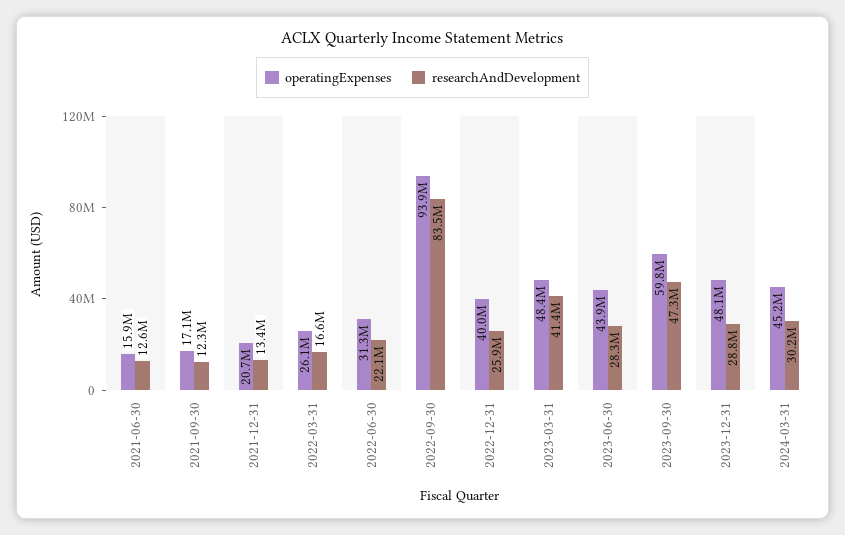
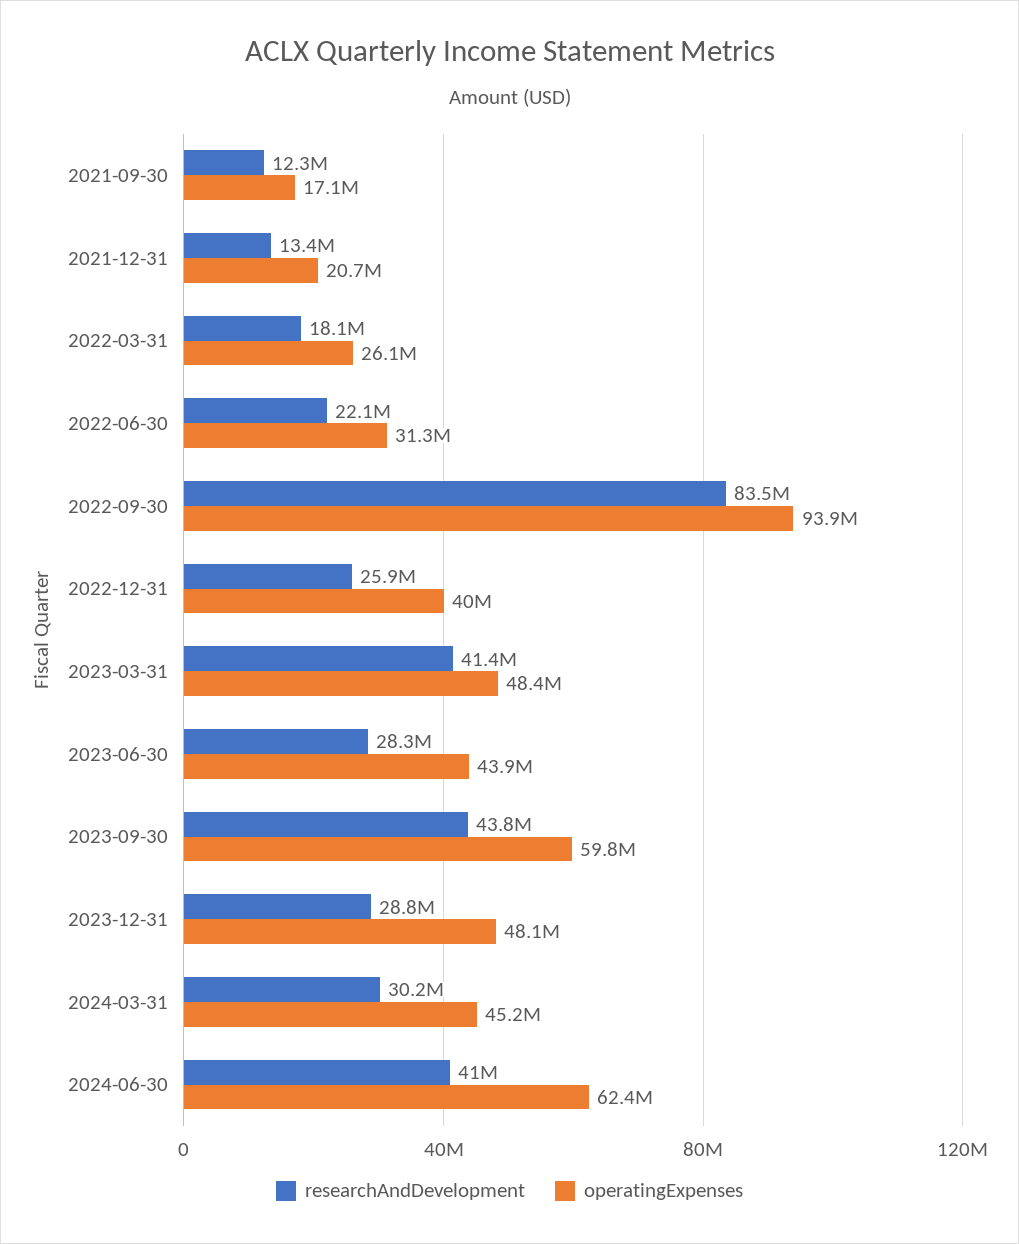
operatingExpenses, 2021-06-30: 15900000 -> none
researchAndDevelopment, 2021-06-30: 12600000 -> none
researchAndDevelopment, 2022-03-31: 16600000 -> 18100000
researchAndDevelopment, 2023-09-30: 47300000 -> 43800000
researchAndDevelopment, 2024-06-30: none -> 41000000
operatingExpenses, 2024-06-30: none -> 62400000

